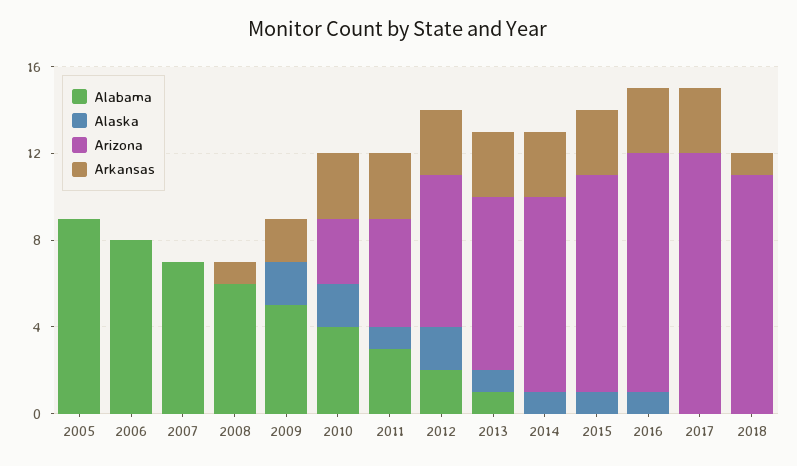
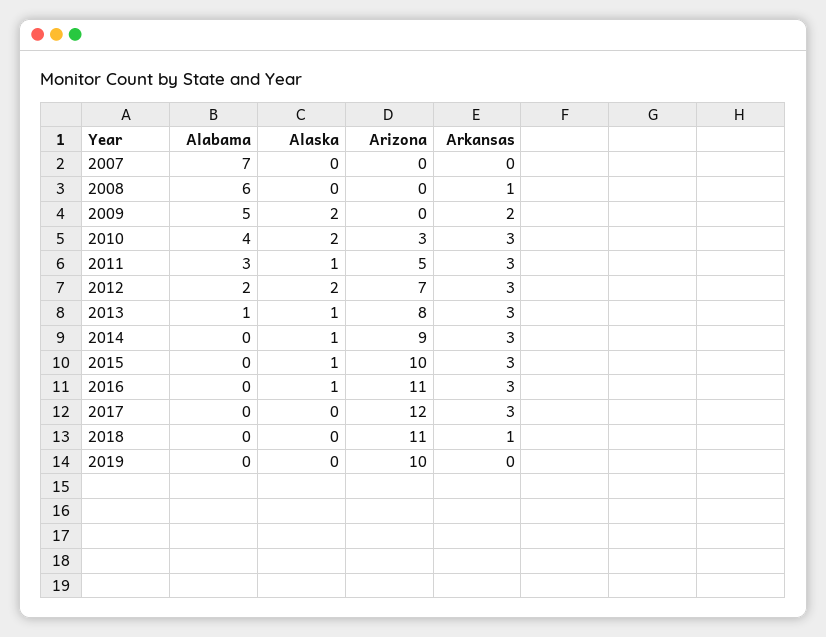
Alabama, 2005: 9 -> none
Alaska, 2005: 0 -> none
Arizona, 2005: 0 -> none
Arkansas, 2005: 0 -> none
Alabama, 2006: 8 -> none
Alaska, 2006: 0 -> none
Arizona, 2006: 0 -> none
Arkansas, 2006: 0 -> none
Alabama, 2019: none -> 0
Alaska, 2019: none -> 0
Arizona, 2019: none -> 10
Arkansas, 2019: none -> 0

